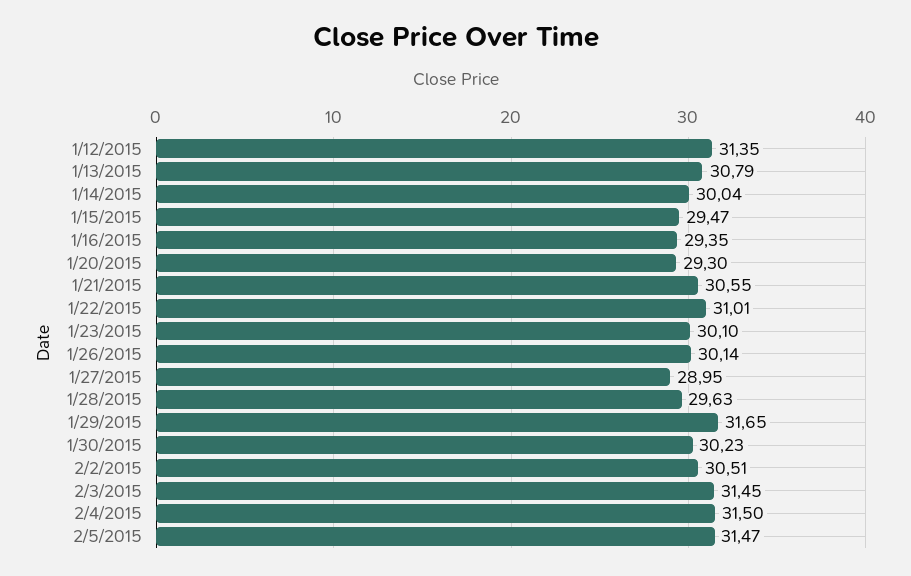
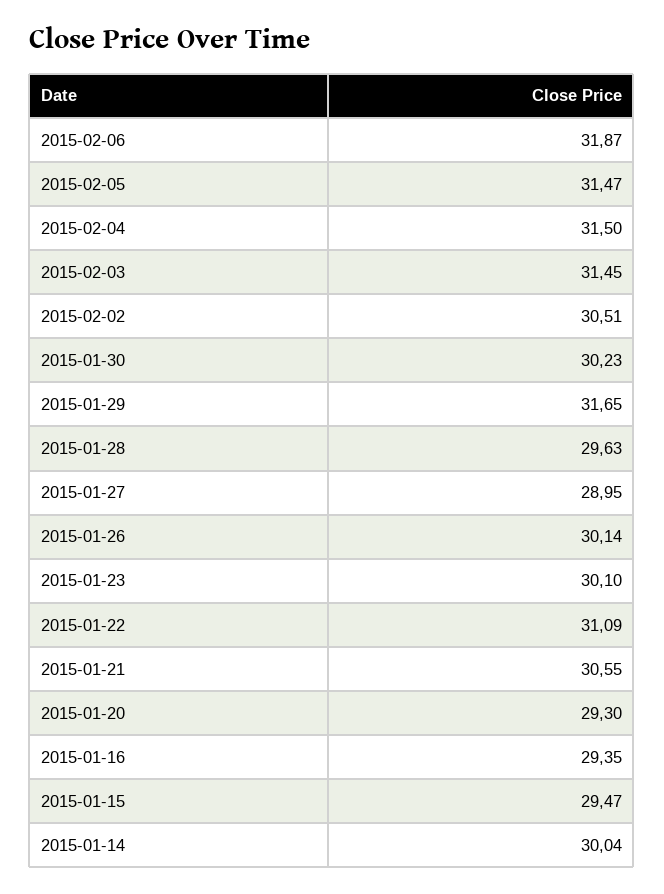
1/12/2015: 31.35 -> none
1/13/2015: 30.79 -> none
1/22/2015: 31.01 -> 31.09
2015-02-06: none -> 31.87

